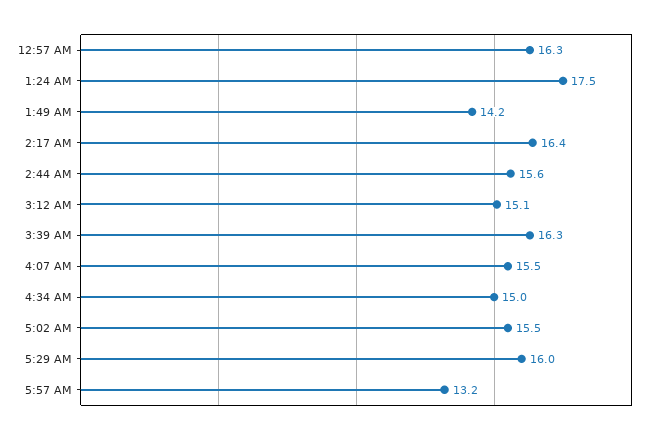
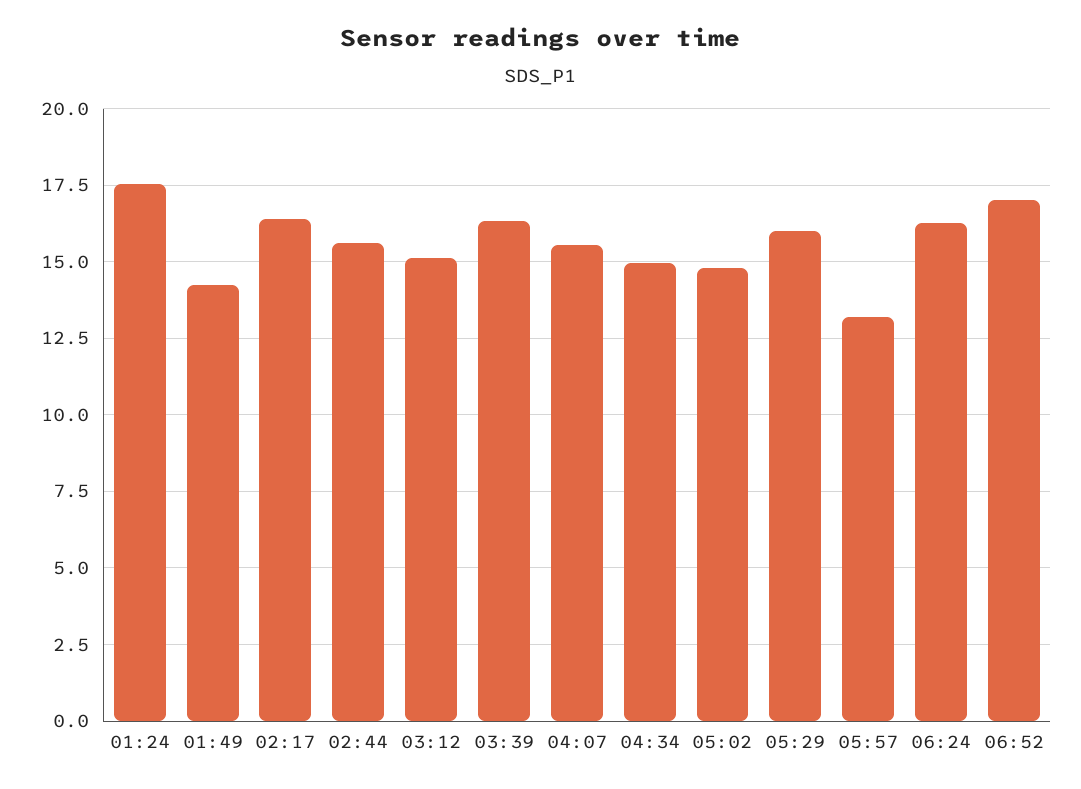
12:57 AM: 16.3 -> none
5:02 AM: 15.5 -> 14.75
06:24: none -> 16.25
06:52: none -> 17

